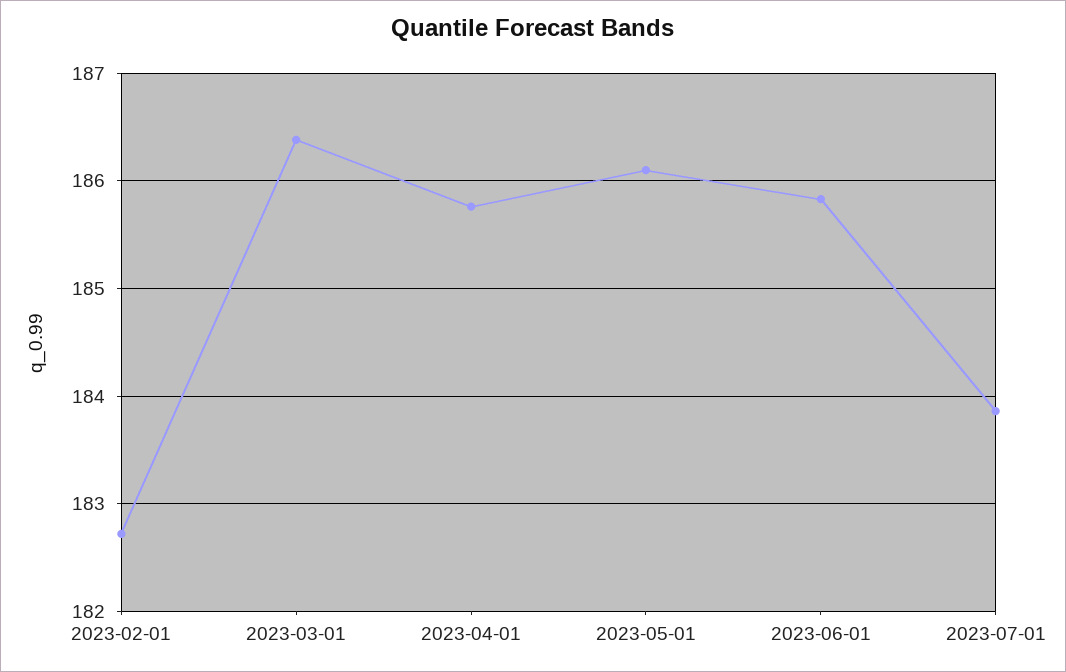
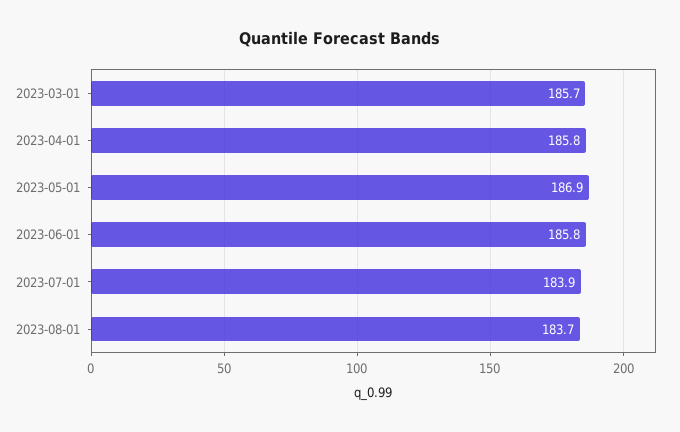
2023-02-01: 182.7 -> none
2023-03-01: 186.4 -> 185.7
2023-05-01: 186.1 -> 186.9
2023-08-01: none -> 183.7

